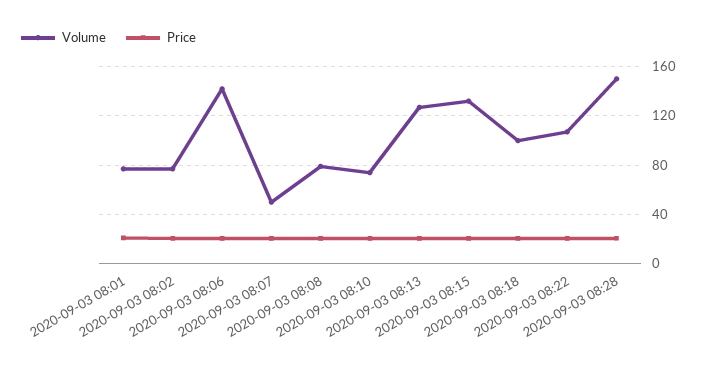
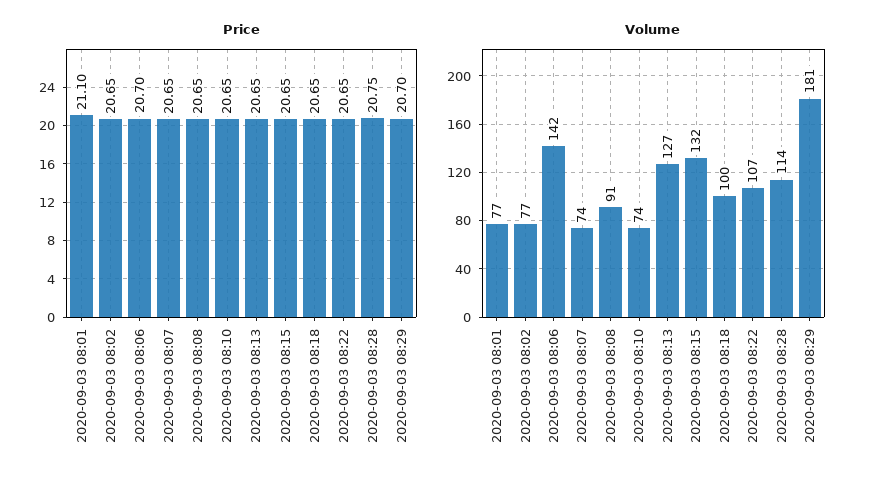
Volume, 2020-09-03 08:07: 50 -> 74
Volume, 2020-09-03 08:08: 80 -> 91
Volume, 2020-09-03 08:28: 150 -> 114
Price, 2020-09-03 08:29: none -> 20.7
Volume, 2020-09-03 08:29: none -> 181

